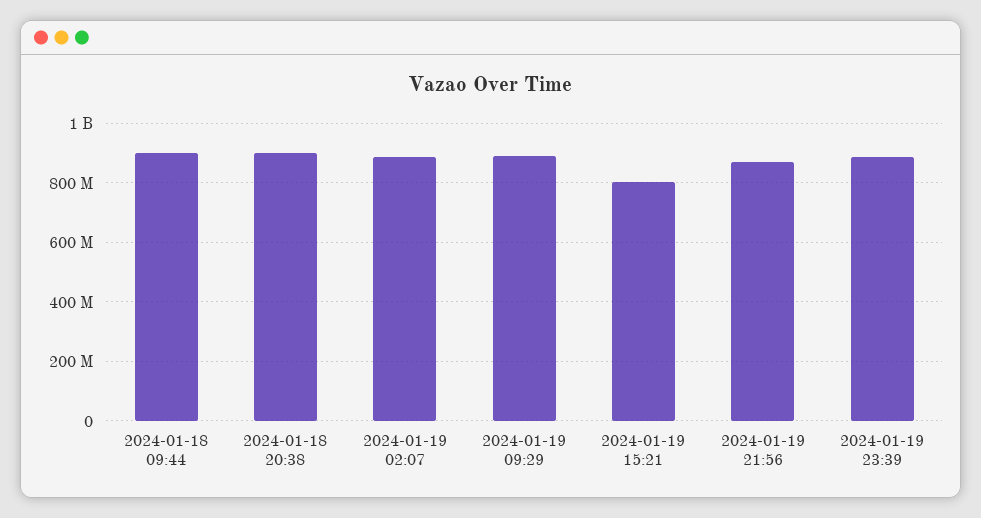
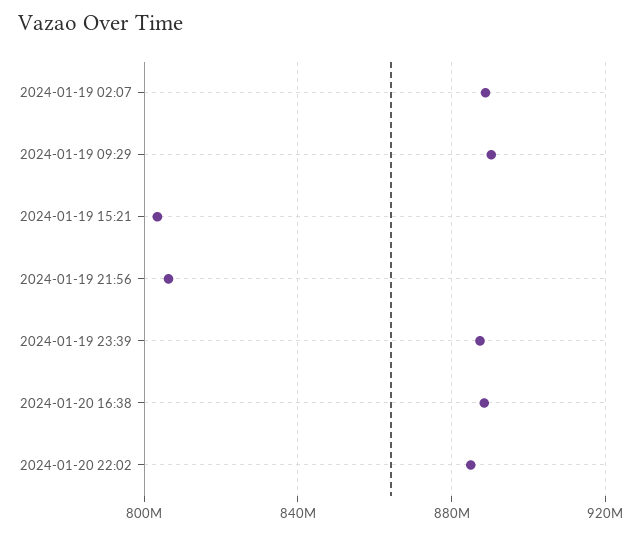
2024-01-18 09:44: 900000000 -> none
2024-01-18 20:38: 900000000 -> none
2024-01-19 21:56: 875000000 -> 805000000
2024-01-20 16:38: none -> 890000000
2024-01-20 22:02: none -> 885000000

